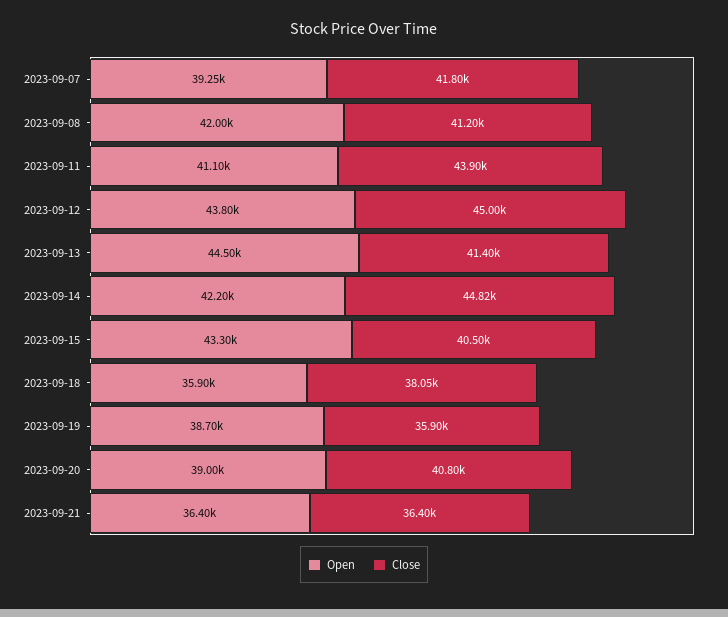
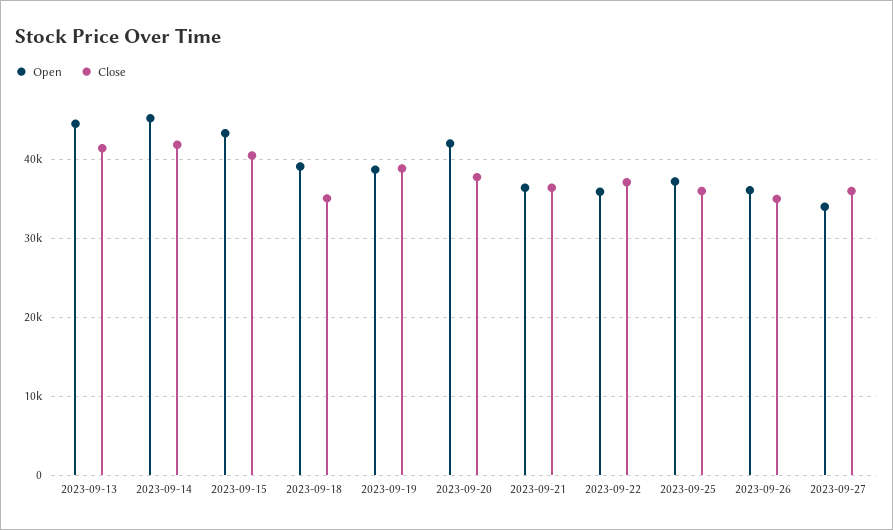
Open, 2023-09-07: 39250 -> none
Close, 2023-09-07: 41800 -> none
Open, 2023-09-08: 42000 -> none
Close, 2023-09-08: 41200 -> none
Open, 2023-09-11: 41100 -> none
Close, 2023-09-11: 43900 -> none
Open, 2023-09-12: 43800 -> none
Close, 2023-09-12: 45000 -> none
Open, 2023-09-14: 42200 -> 45000
Close, 2023-09-14: 44820 -> 42000
Open, 2023-09-18: 35900 -> 39000
Close, 2023-09-18: 38050 -> 35000
Close, 2023-09-19: 35900 -> 39000
Open, 2023-09-20: 39000 -> 42000
Close, 2023-09-20: 40800 -> 38000
Open, 2023-09-22: none -> 36000
Close, 2023-09-22: none -> 37000
Open, 2023-09-25: none -> 37000
Close, 2023-09-25: none -> 36000
Open, 2023-09-26: none -> 36000
Close, 2023-09-26: none -> 35000
Open, 2023-09-27: none -> 34000
Close, 2023-09-27: none -> 36000

